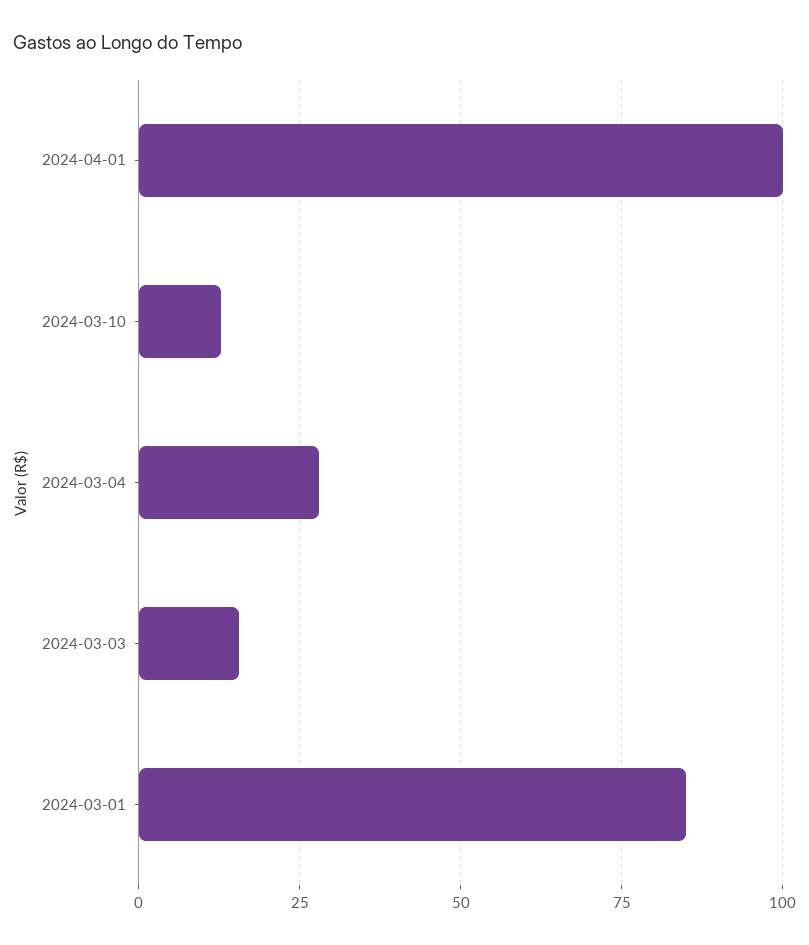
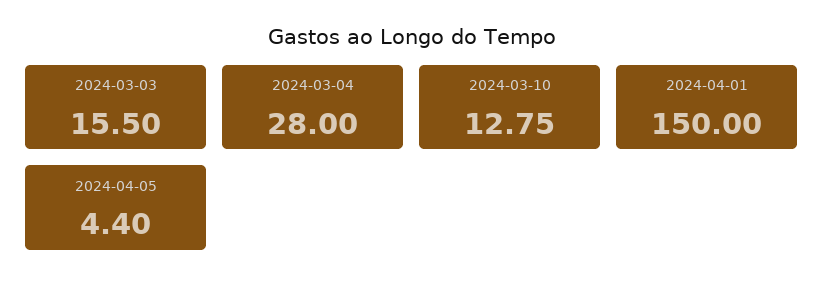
2024-04-01: 100 -> 150
2024-03-01: 85 -> none
2024-04-05: none -> 4.4

